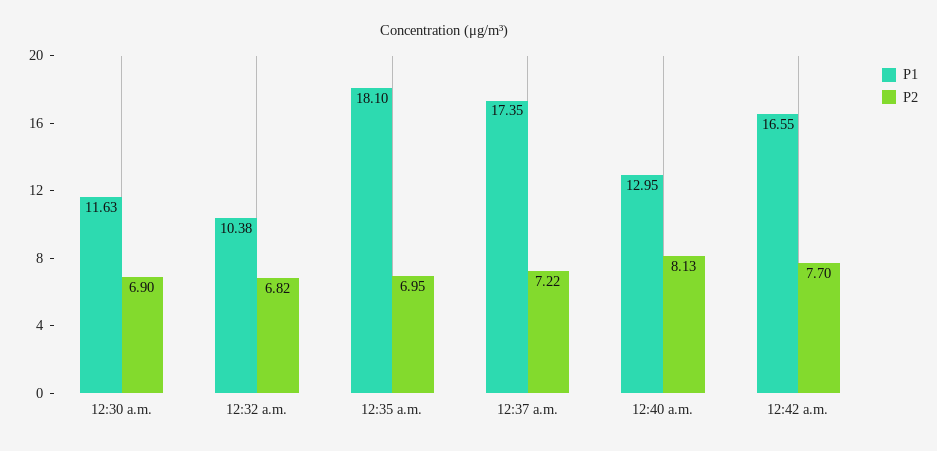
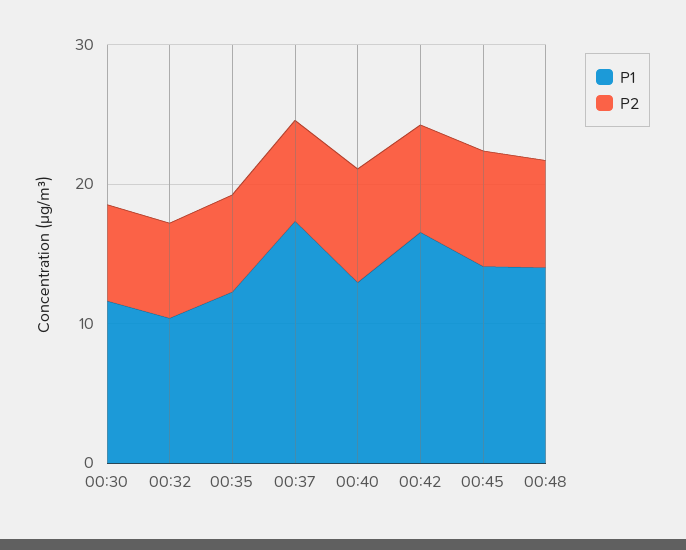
P1, 12:35 a.m.: 18.1 -> 12
P1, 00:45: none -> 14
P2, 00:45: none -> 8
P1, 00:48: none -> 14
P2, 00:48: none -> 8

